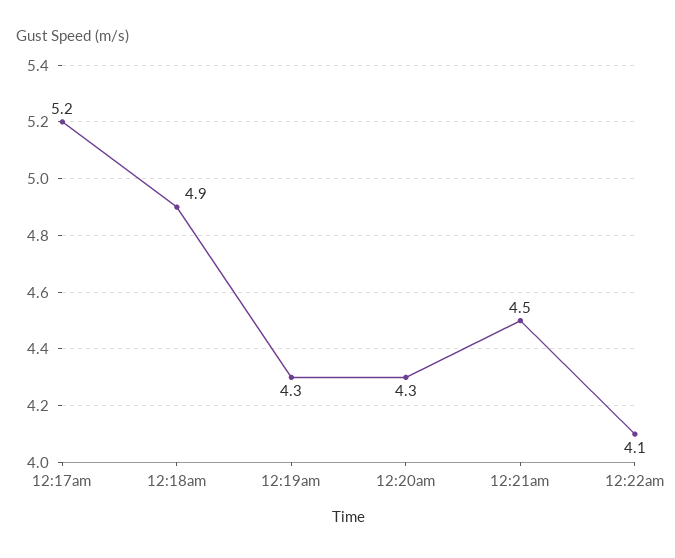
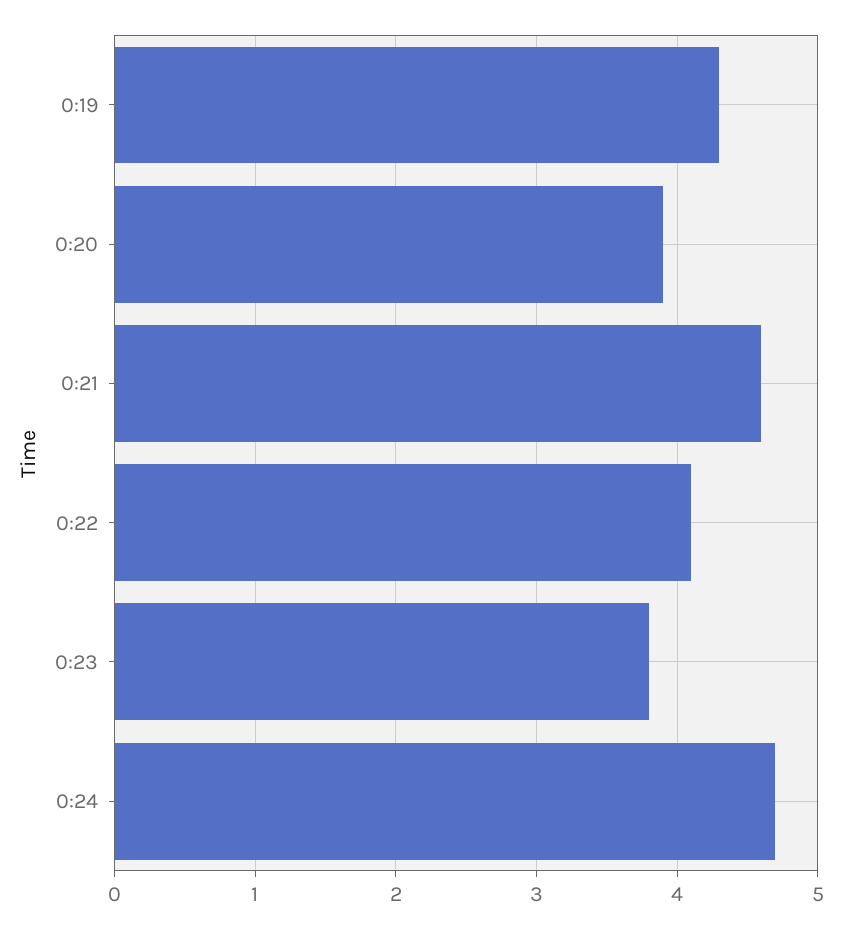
12:17am: 5.2 -> none
12:18am: 4.9 -> none
12:20am: 4.3 -> 3.9
12:21am: 4.5 -> 4.6
0:23: none -> 3.8
0:24: none -> 4.7

